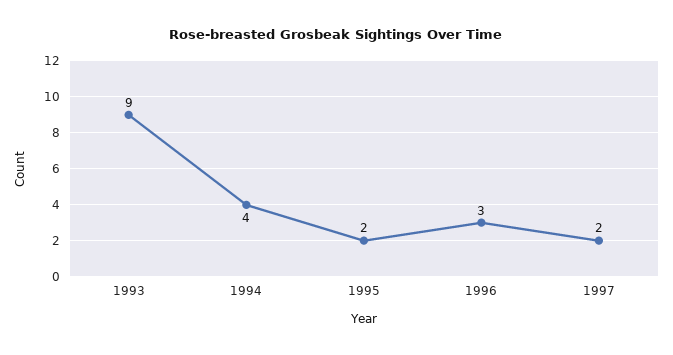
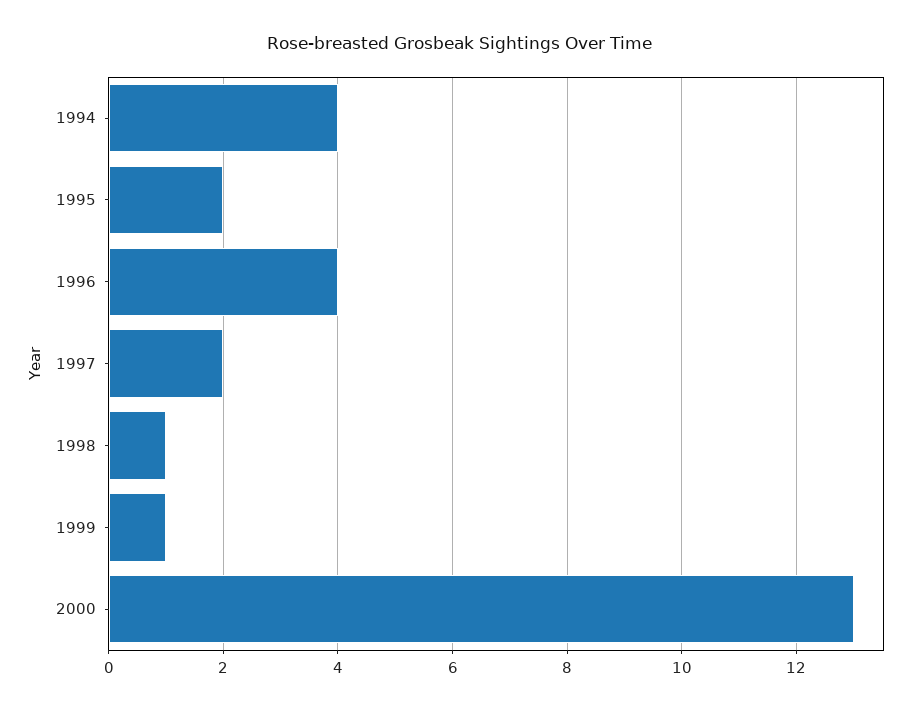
1993: 9 -> none
1996: 3 -> 4
1998: none -> 1
1999: none -> 1
2000: none -> 13

